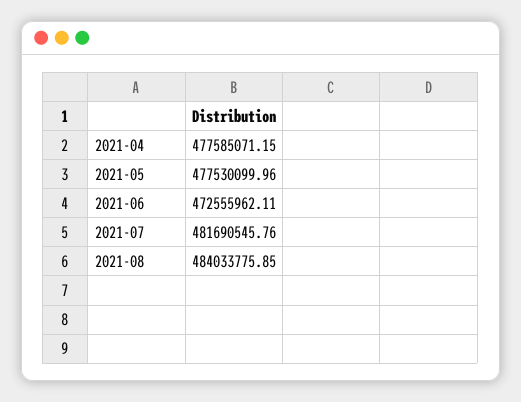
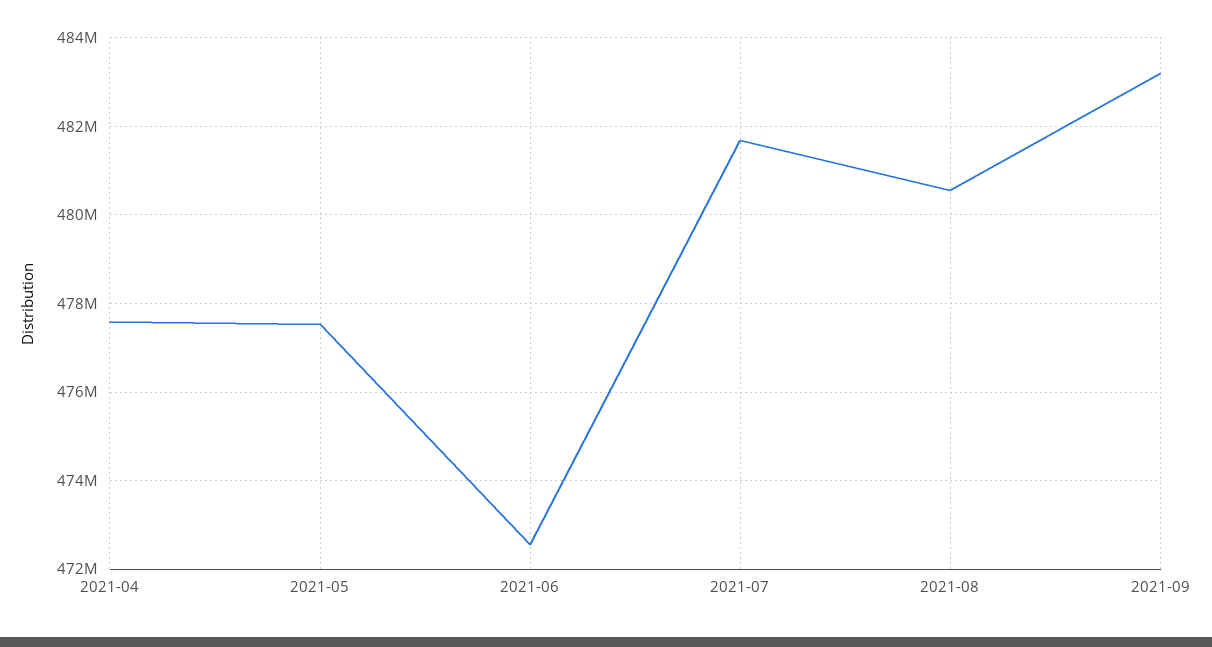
2021-08: 484033775.85 -> 480600000
2021-09: none -> 483200000

